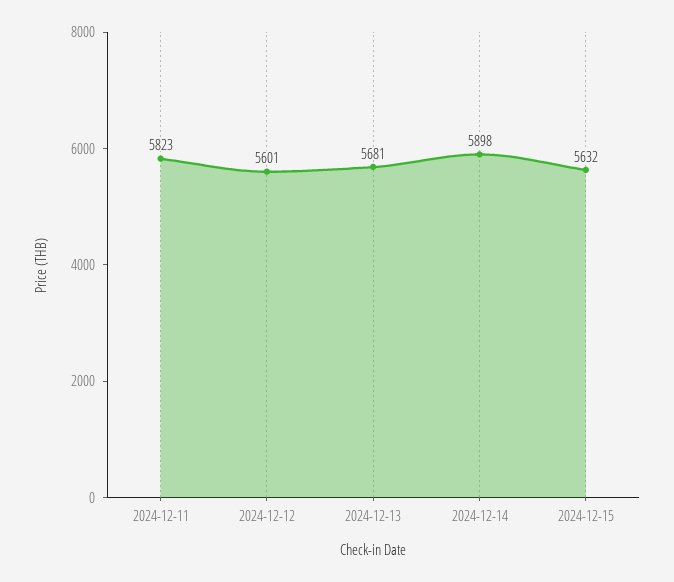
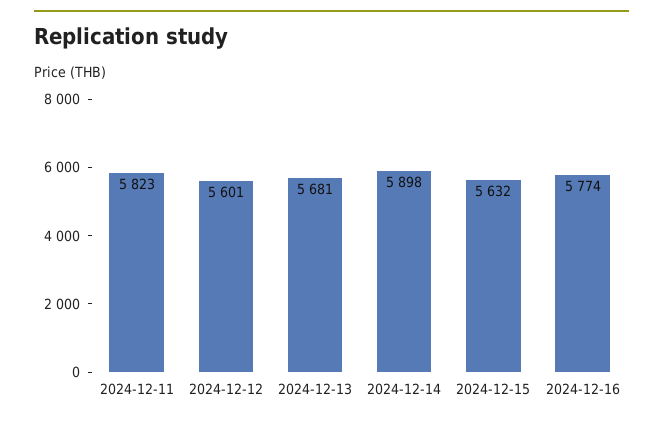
2024-12-16: none -> 5774

